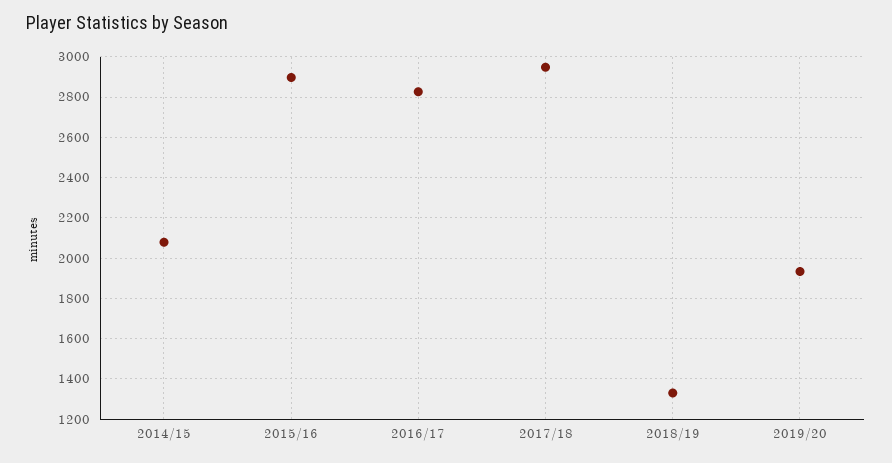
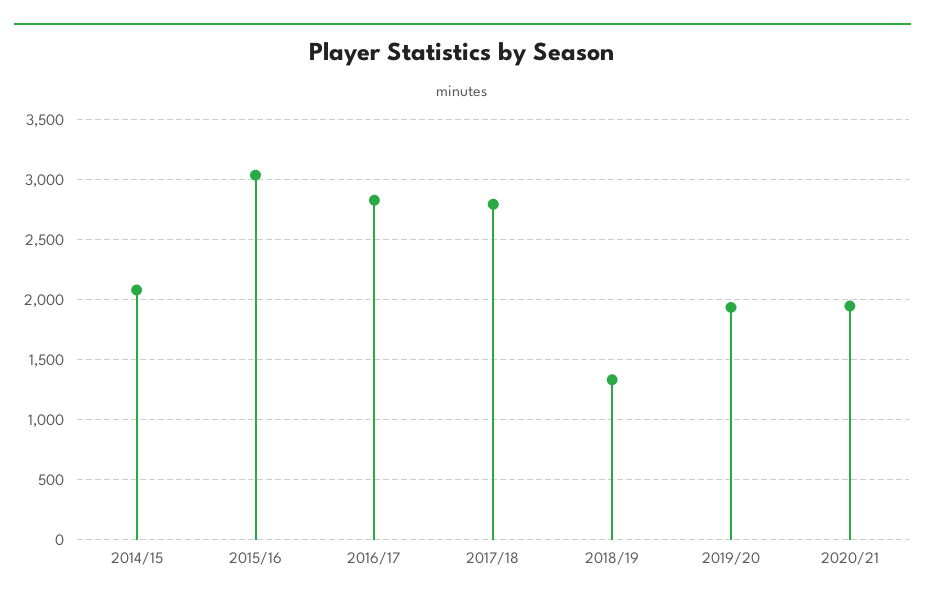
2015/16: 2900 -> 3050
2017/18: 2950 -> 2800
2020/21: none -> 1950

